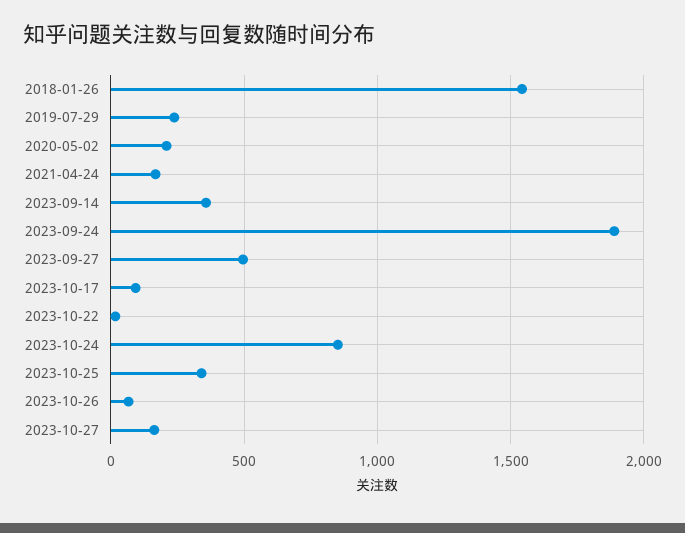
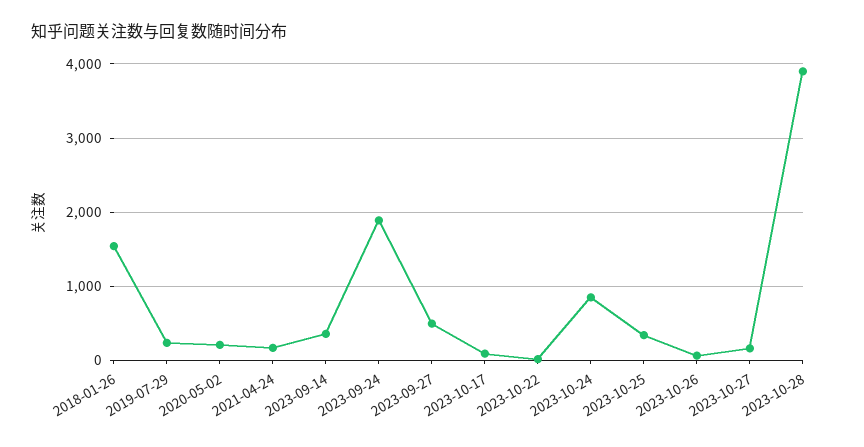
2023-10-28: none -> 3900

